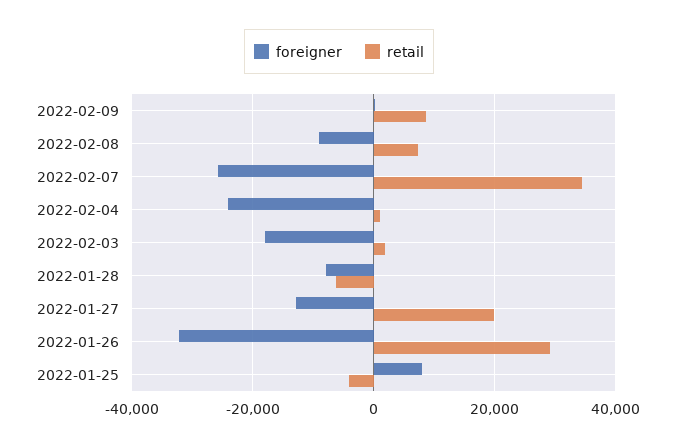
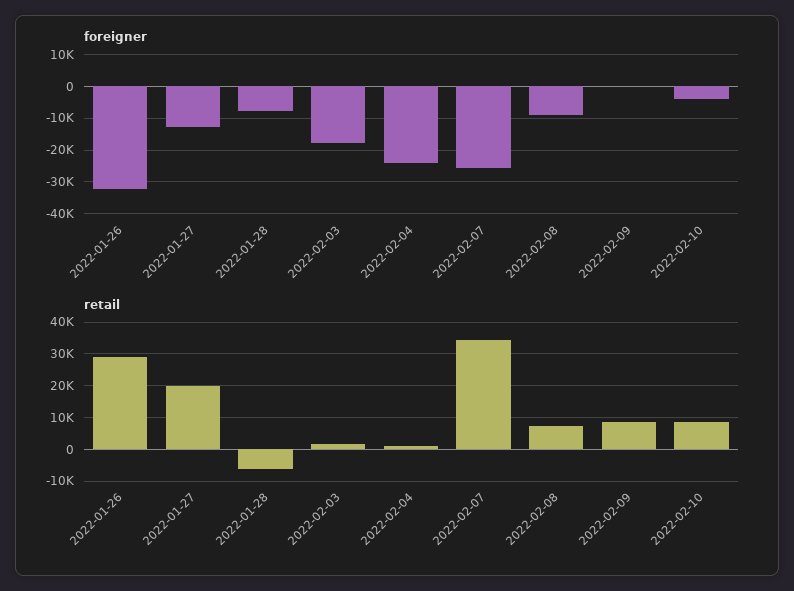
foreigner, 2022-01-25: 8000 -> none
retail, 2022-01-25: -4000 -> none
foreigner, 2022-02-10: none -> -4000
retail, 2022-02-10: none -> 8000

